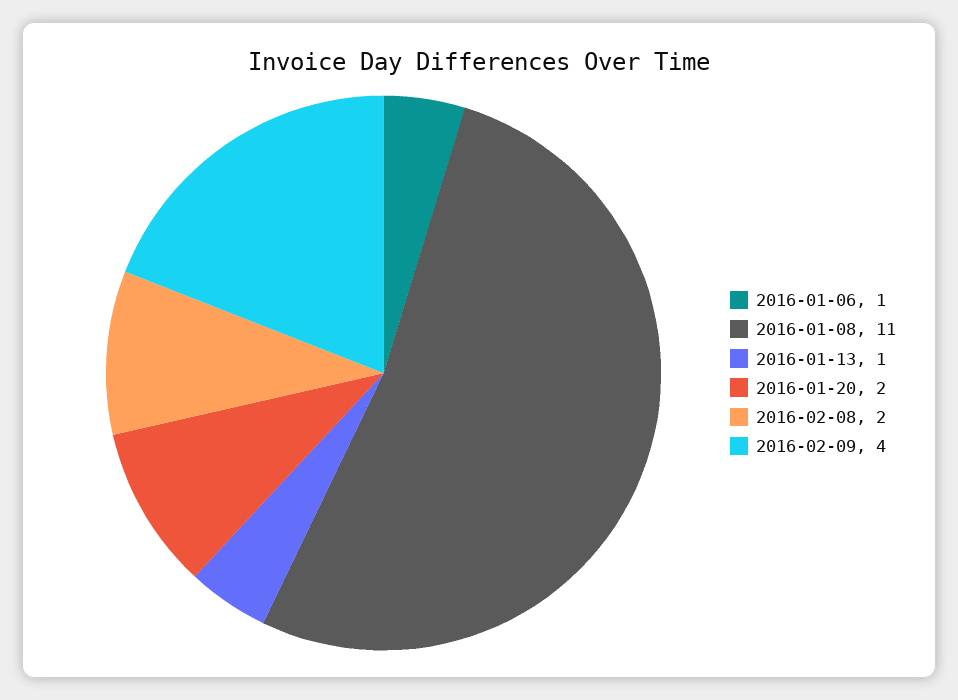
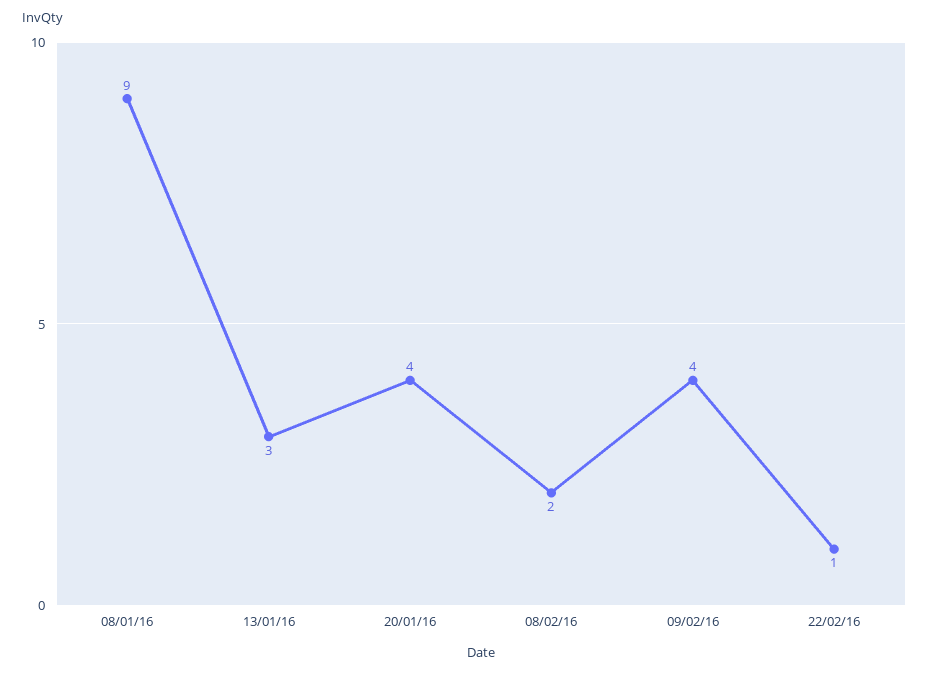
2016-01-06: 1 -> none
2016-01-08: 11 -> 9
2016-01-13: 1 -> 3
2016-01-20: 2 -> 4
22/02/16: none -> 1

